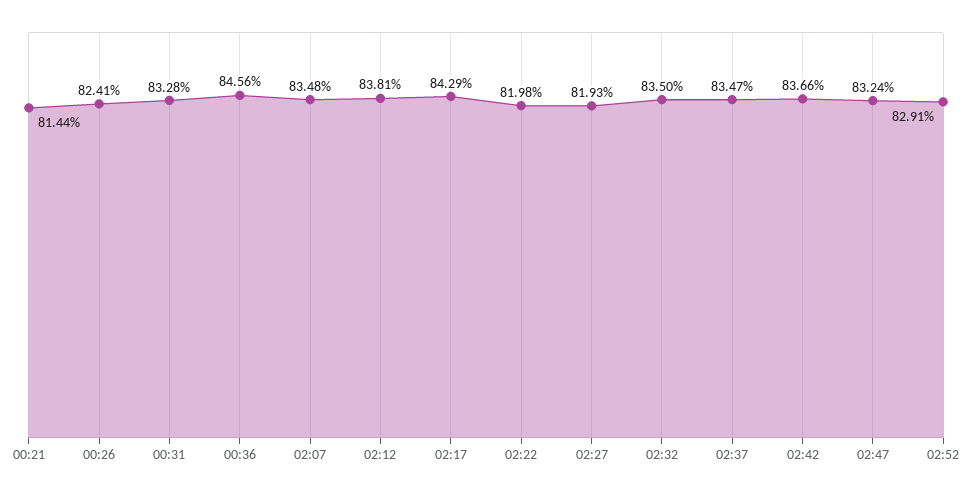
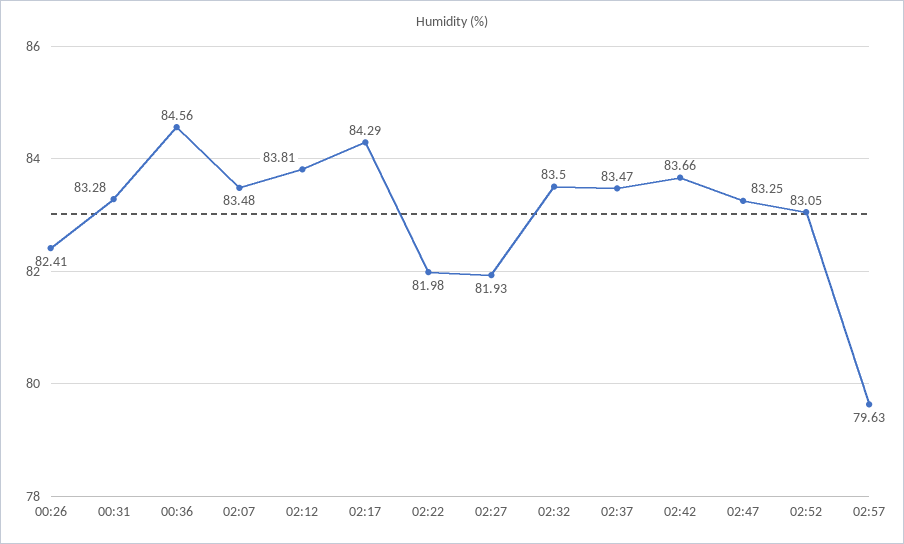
00:21: 81.44 -> none
02:47: 83.24 -> 83.25
02:52: 82.91 -> 83.05
02:57: none -> 79.63

